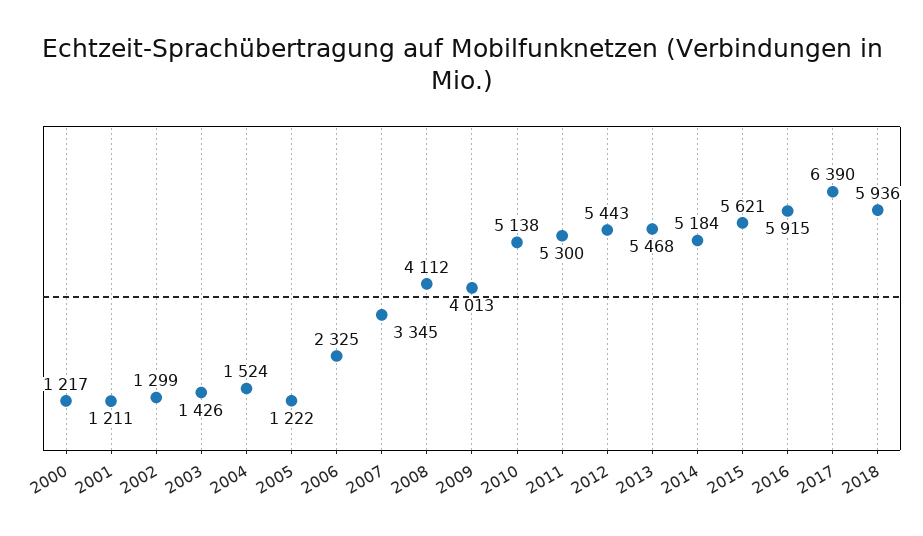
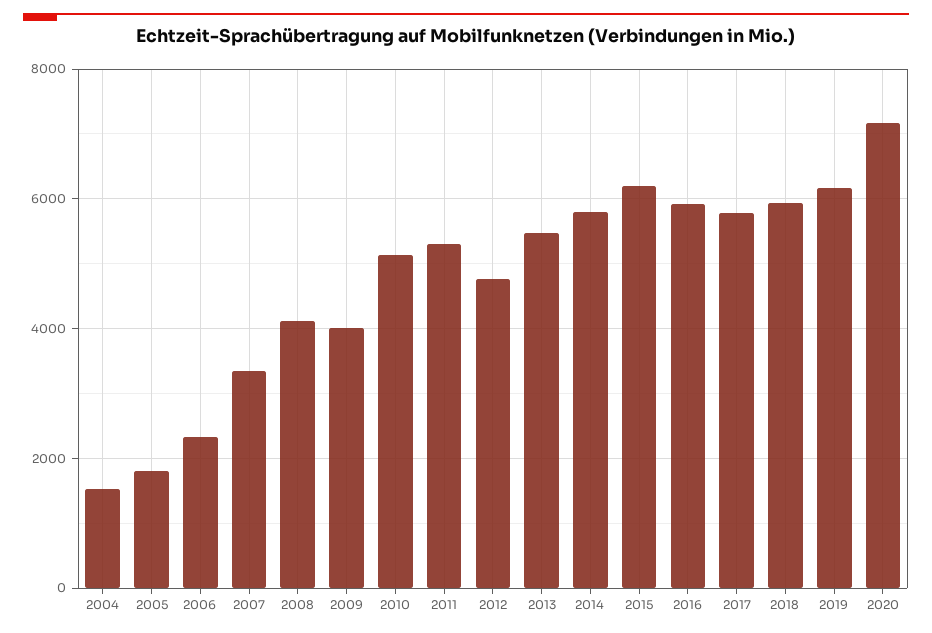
2000: 1217 -> none
2001: 1211 -> none
2002: 1299 -> none
2003: 1426 -> none
2005: 1222 -> 1800
2012: 5443 -> 4800
2014: 5184 -> 5800
2015: 5621 -> 6200
2017: 6390 -> 5800
2019: none -> 6200
2020: none -> 7200

